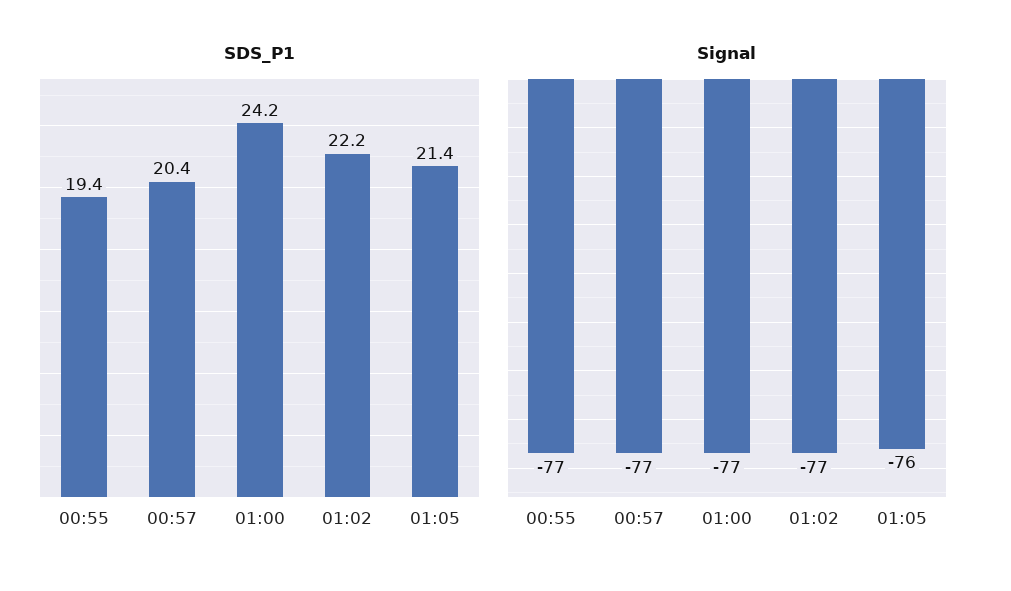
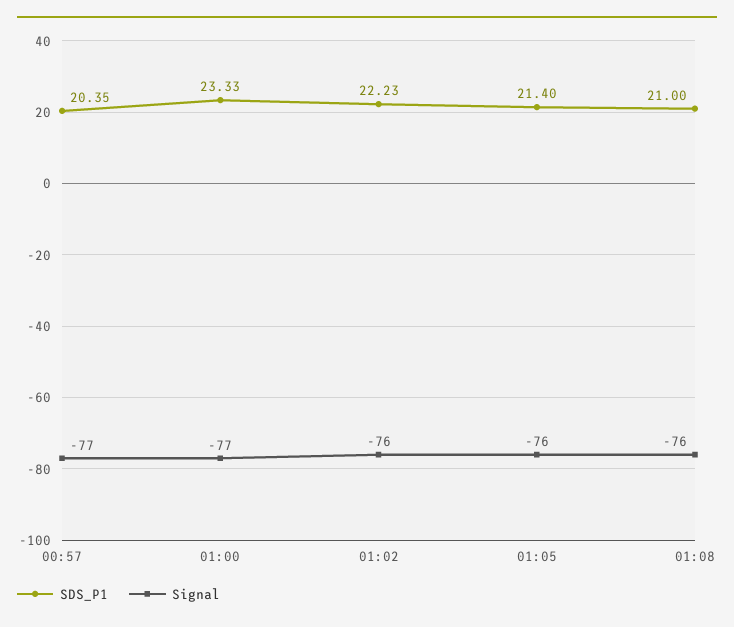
SDS_P1, 00:55: 19.4 -> none
SDS_P1, 01:00: 24.2 -> 23.33
Signal, 00:55: -77 -> none
Signal, 01:02: -77 -> -76
SDS_P1, 01:08: none -> 21
Signal, 01:08: none -> -76

